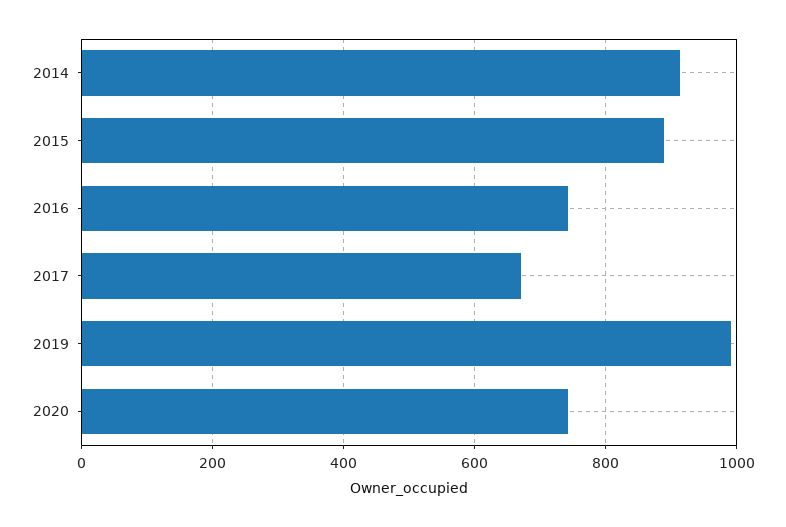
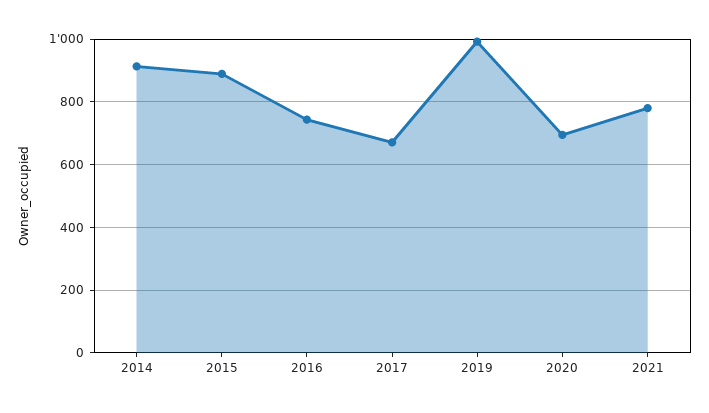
2020: 740 -> 700
2021: none -> 780

